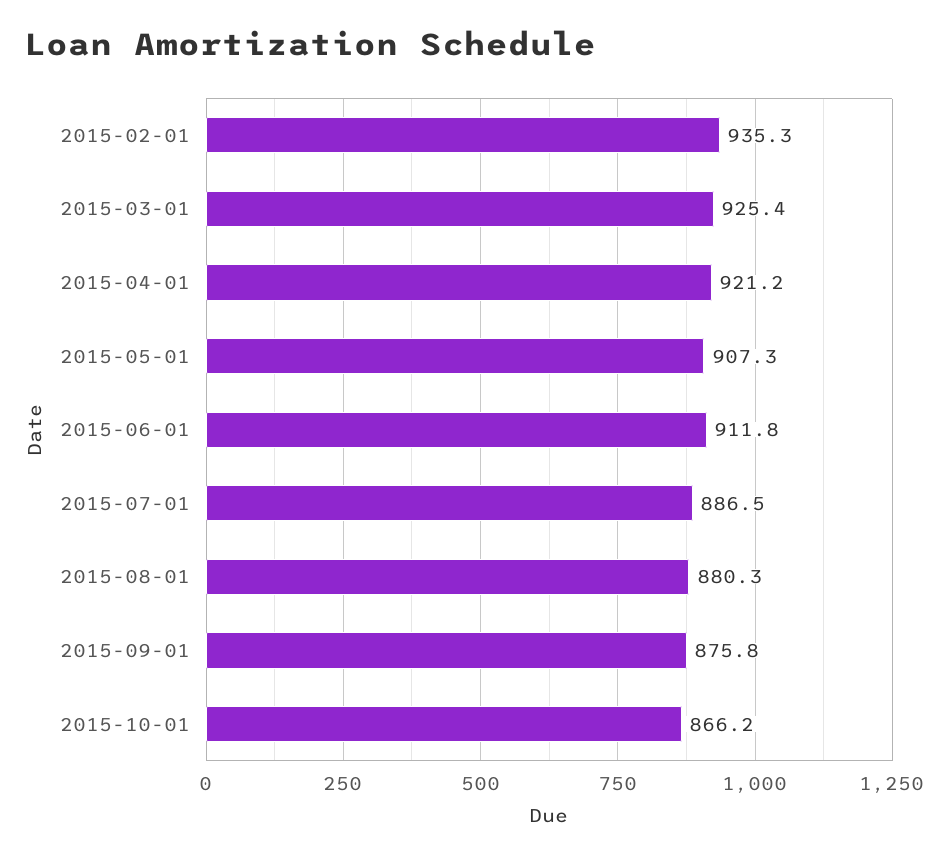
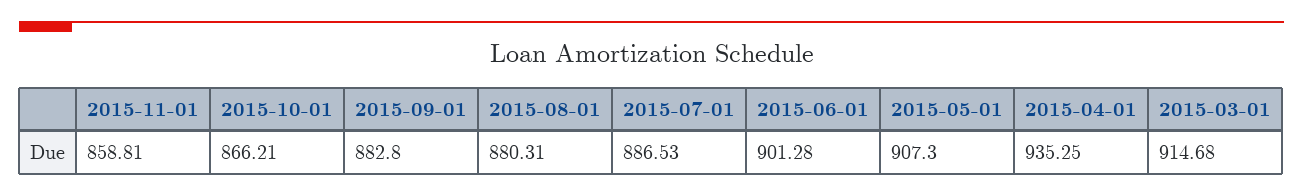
2015-02-01: 935.3 -> none
2015-03-01: 925.4 -> 914.68
2015-04-01: 921.2 -> 935.25
2015-06-01: 911.8 -> 901.28
2015-09-01: 875.8 -> 882.8
2015-11-01: none -> 858.81

